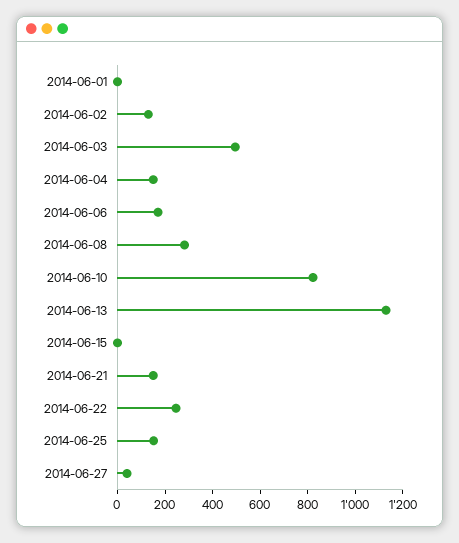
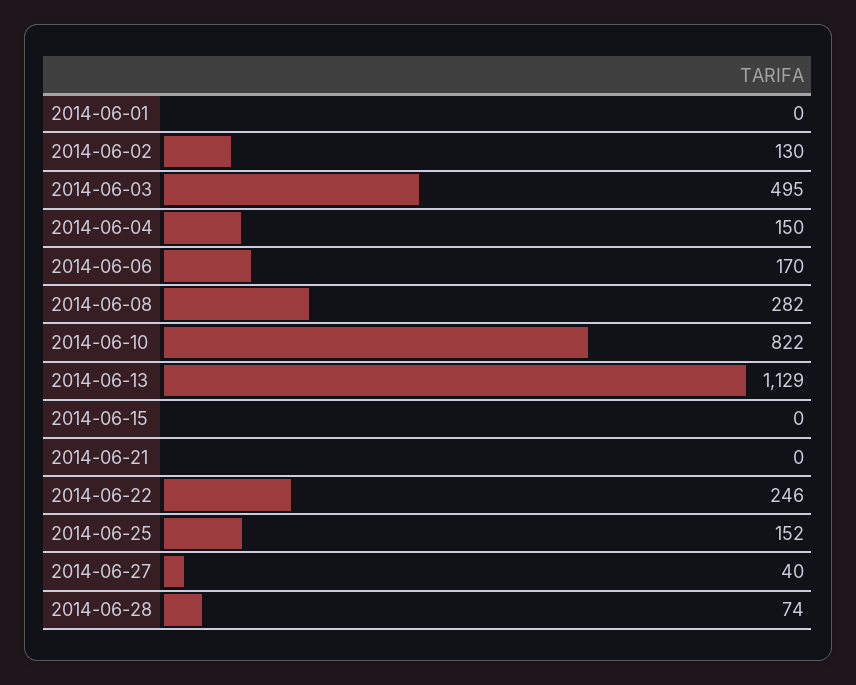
2014-06-21: 150 -> 0
2014-06-28: none -> 74

